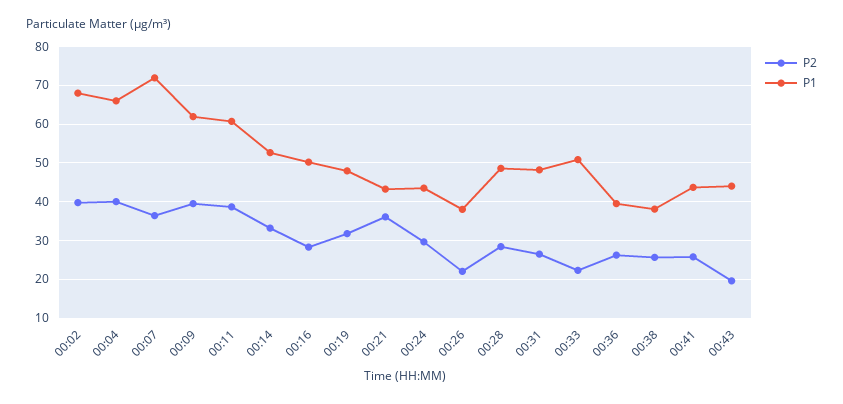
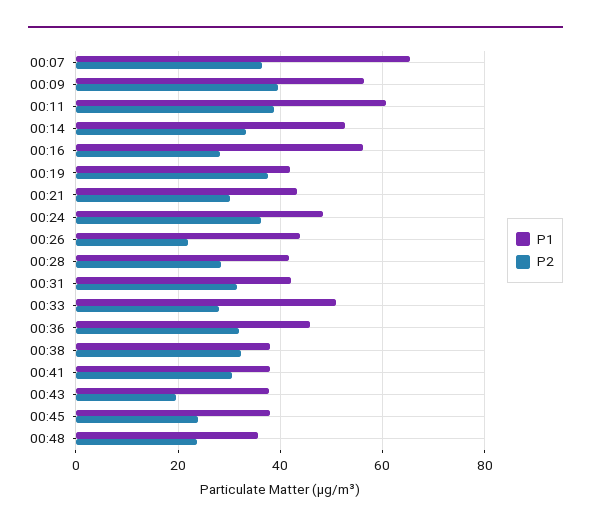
P2, 00:02: 40 -> none
P1, 00:02: 68 -> none
P2, 00:04: 40 -> none
P1, 00:04: 66 -> none
P1, 00:07: 72 -> 66
P1, 00:09: 62 -> 56
P1, 00:16: 50 -> 56
P2, 00:19: 32 -> 38
P1, 00:19: 48 -> 42
P2, 00:21: 36 -> 30
P2, 00:24: 30 -> 36
P1, 00:24: 44 -> 48
P1, 00:26: 38 -> 44
P1, 00:28: 48 -> 42
P2, 00:31: 26 -> 32
P1, 00:31: 48 -> 42
P2, 00:33: 22 -> 28
P2, 00:36: 26 -> 32
P1, 00:36: 40 -> 46
P2, 00:38: 26 -> 32
P2, 00:41: 26 -> 30
P1, 00:41: 44 -> 38
P1, 00:43: 44 -> 38
P1, 00:45: none -> 38
P2, 00:45: none -> 24
P1, 00:48: none -> 36
P2, 00:48: none -> 24

